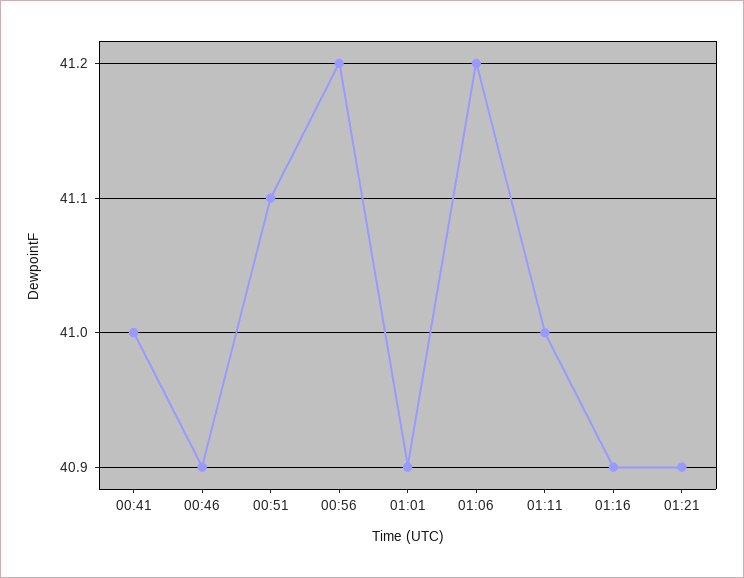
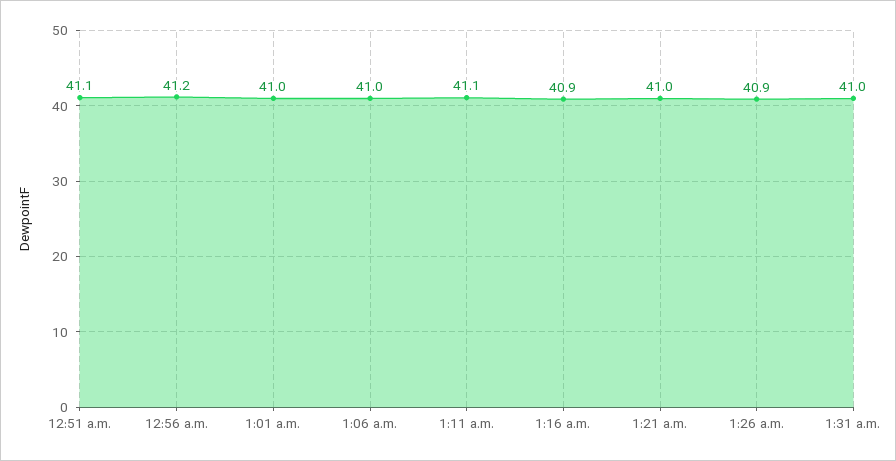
00:41: 41 -> none
00:46: 40.9 -> none
01:01: 40.9 -> 41
01:06: 41.2 -> 41
01:11: 41 -> 41.1
01:21: 40.9 -> 41
1:26 a.m.: none -> 40.9
1:31 a.m.: none -> 41

